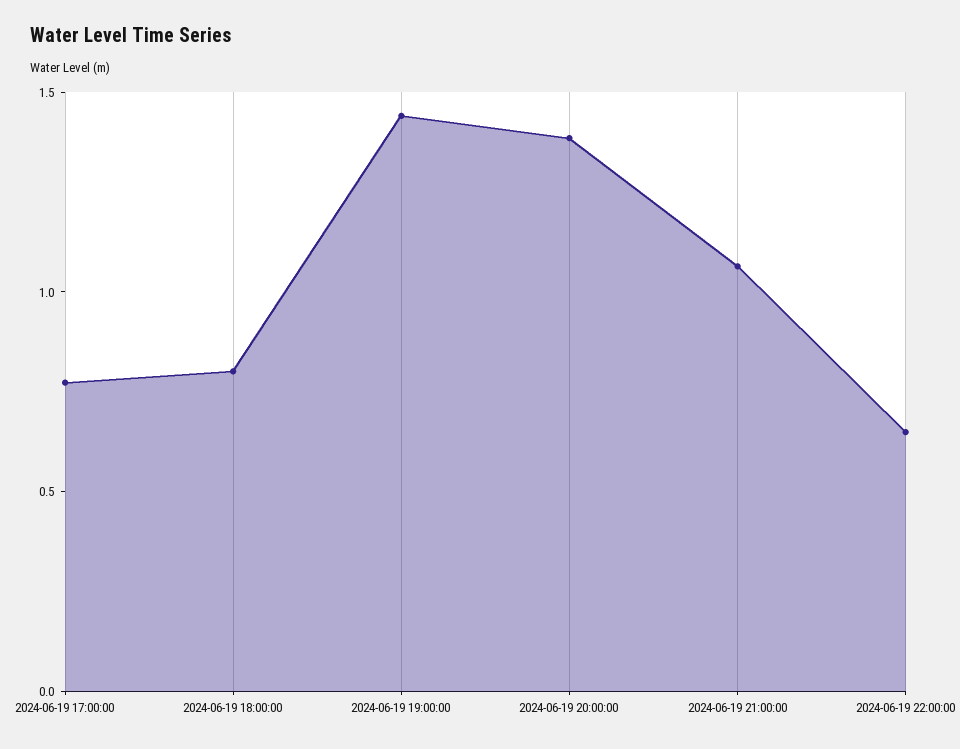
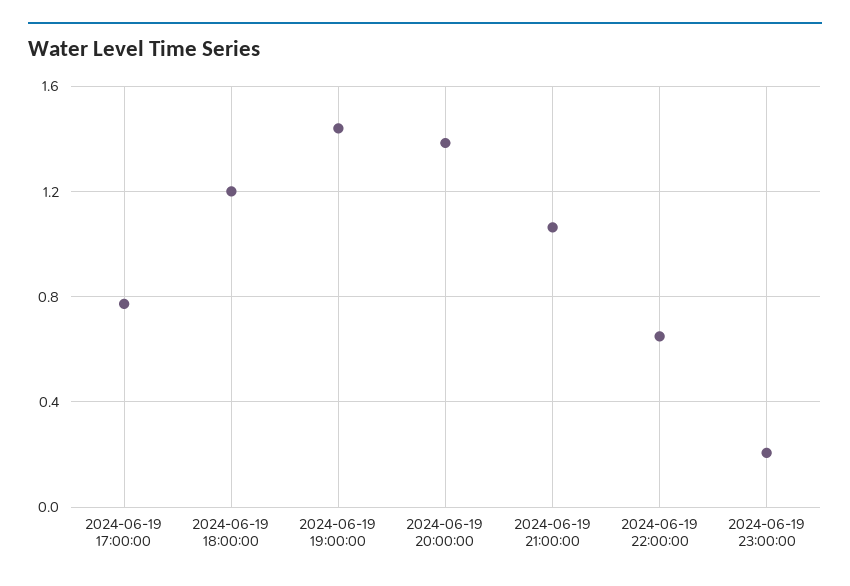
2024-06-19 18:00:00: 0.8 -> 1.2
2024-06-19 23:00:00: none -> 0.2

